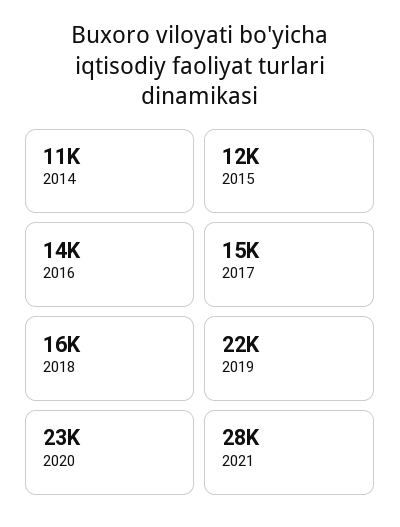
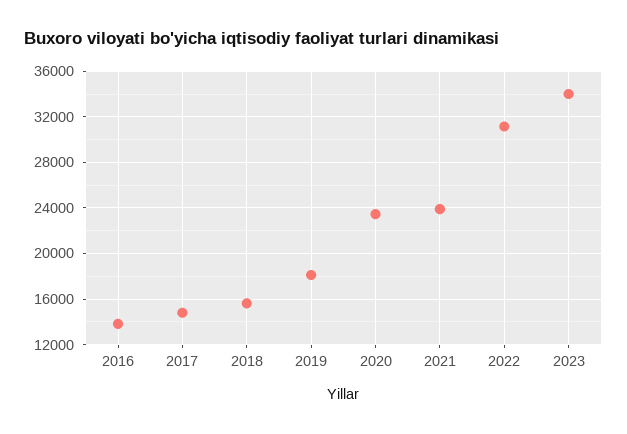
2014: 11000 -> none
2015: 12000 -> none
2019: 22000 -> 18000
2021: 28000 -> 24000
2022: none -> 31000
2023: none -> 34000

